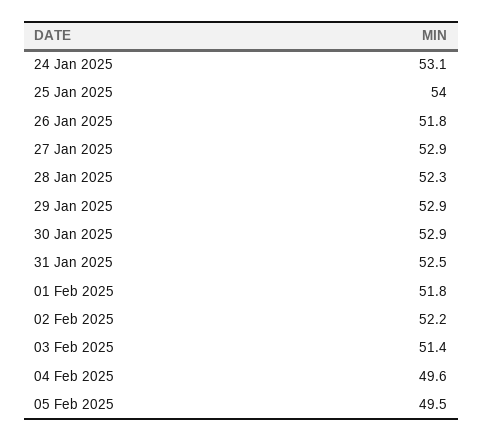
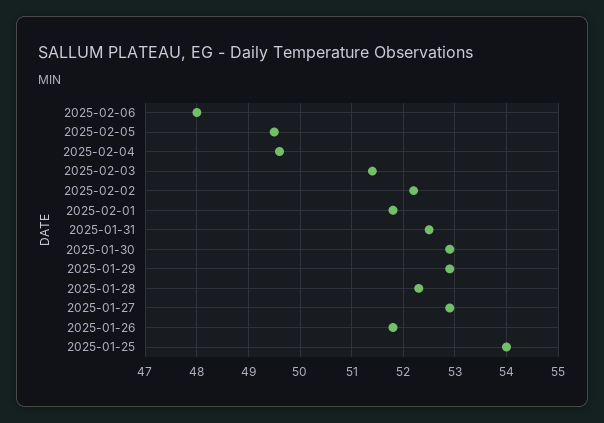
24 Jan 2025: 53.1 -> none
2025-02-06: none -> 48

